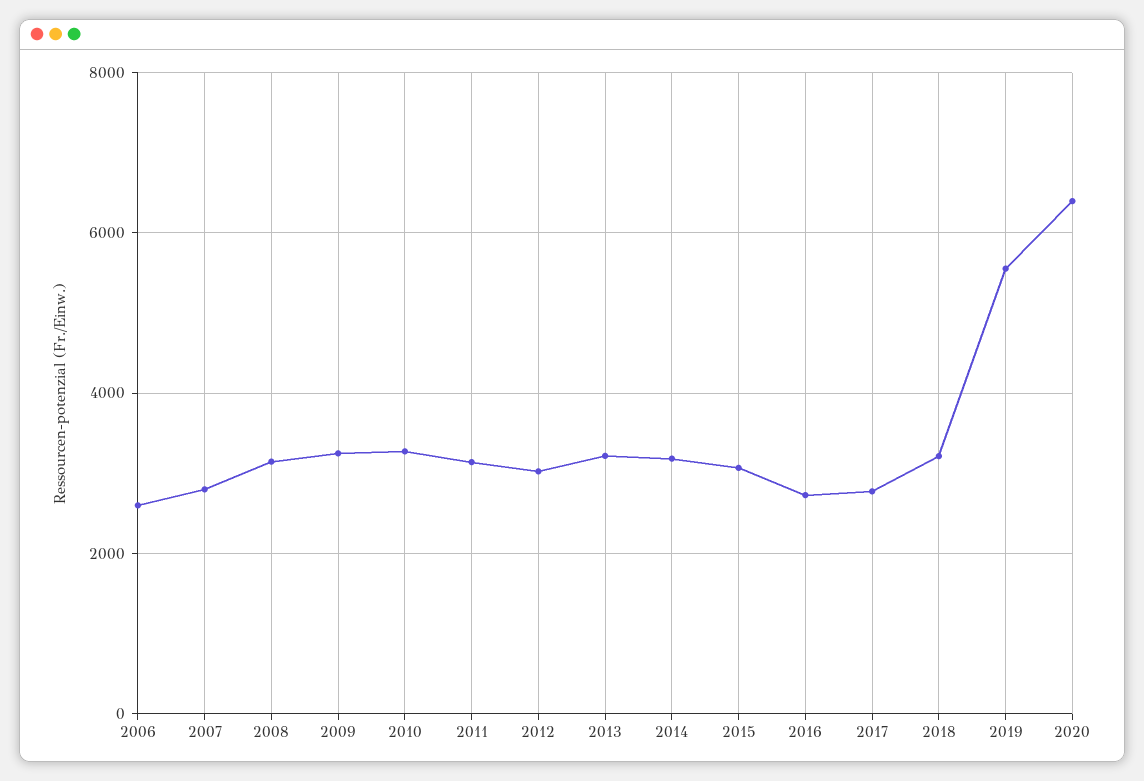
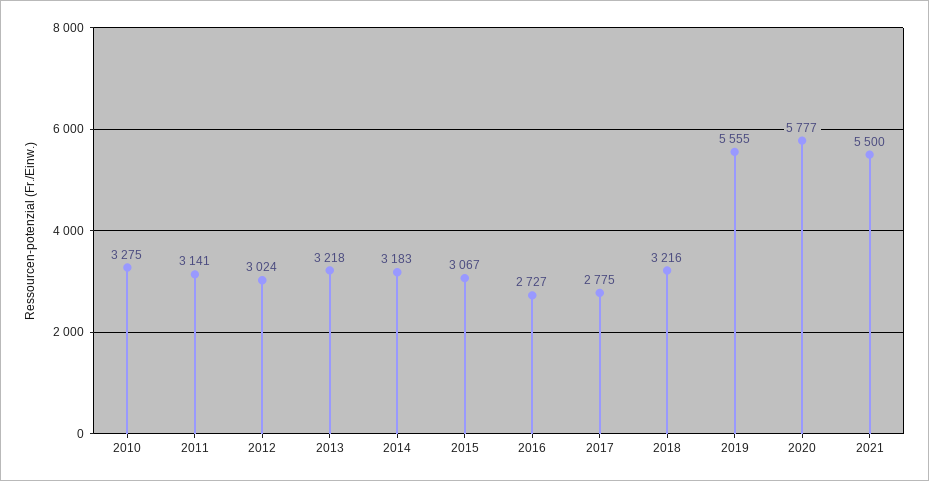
2006: 2600 -> none
2007: 2800 -> none
2008: 3200 -> none
2009: 3200 -> none
2020: 6400 -> 5777
2021: none -> 5500

